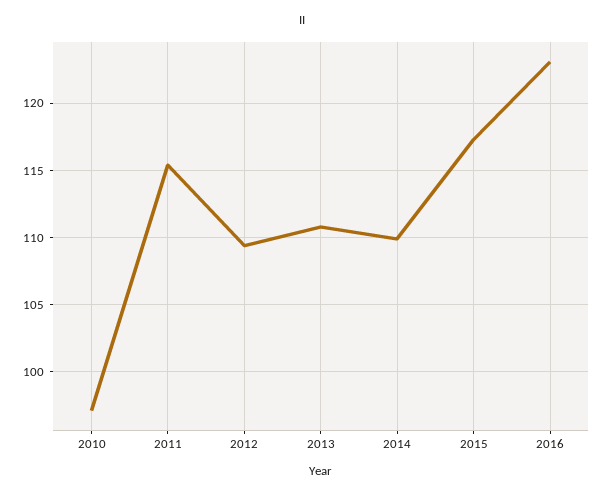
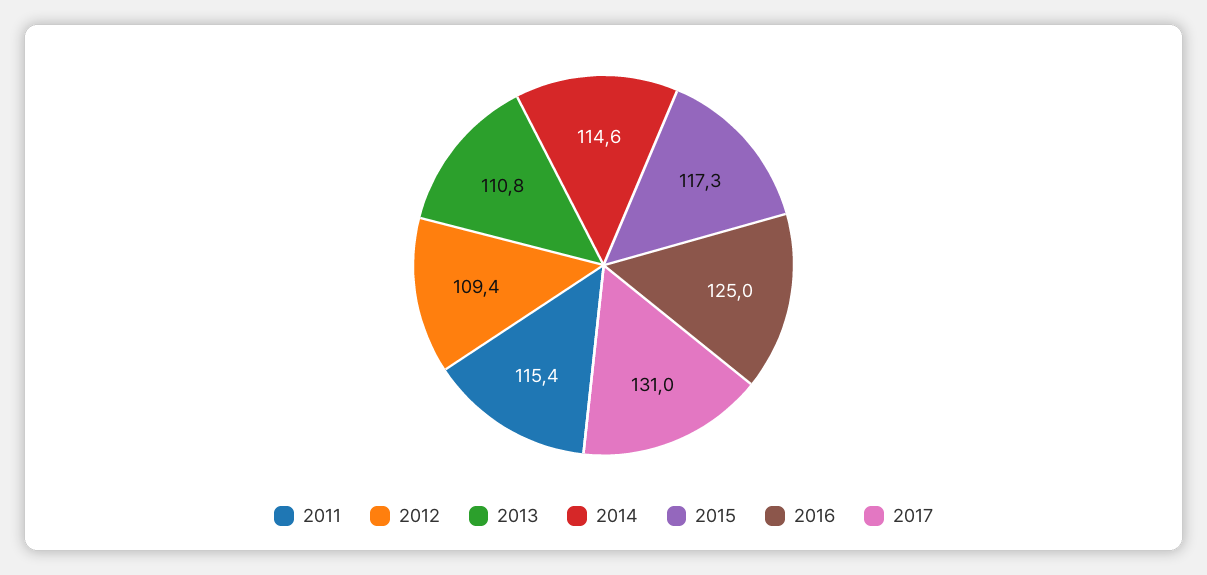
2010: 97 -> none
2014: 110 -> 114.6
2016: 123 -> 125
2017: none -> 131

